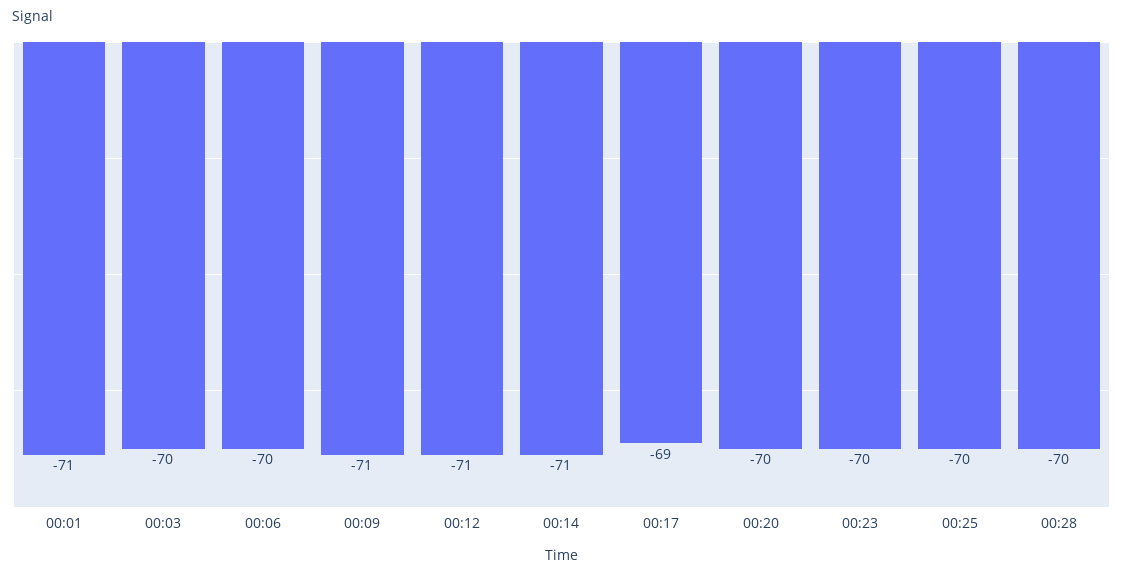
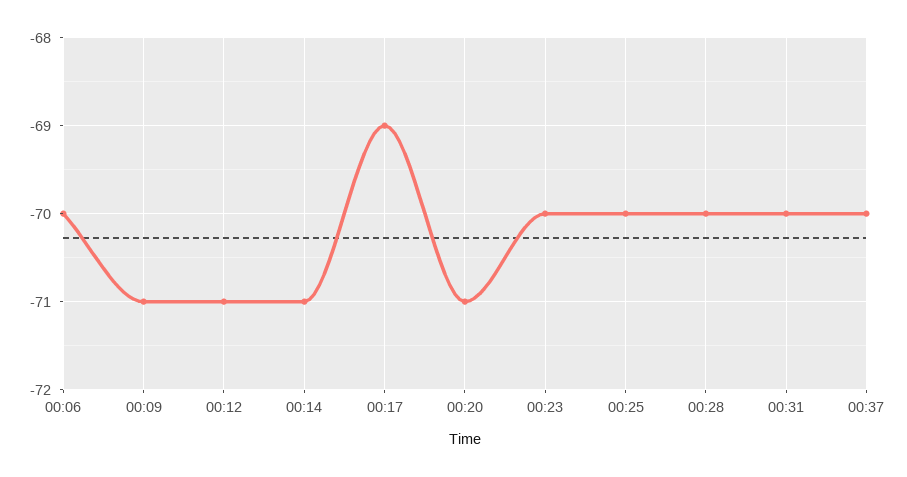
00:01: -71 -> none
00:03: -70 -> none
00:20: -70 -> -71
00:31: none -> -70
00:37: none -> -70

